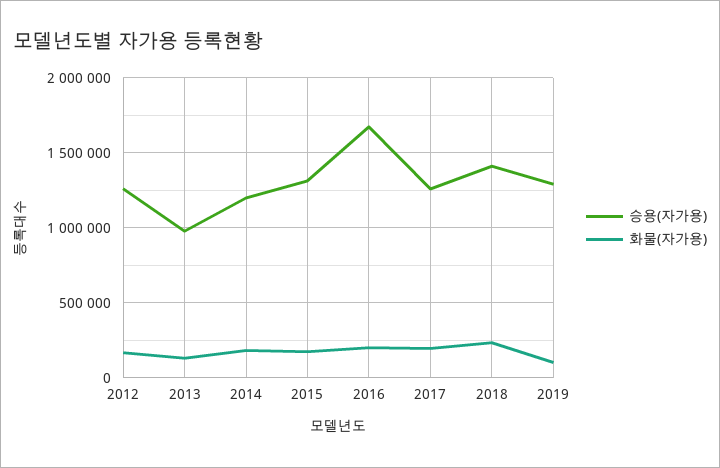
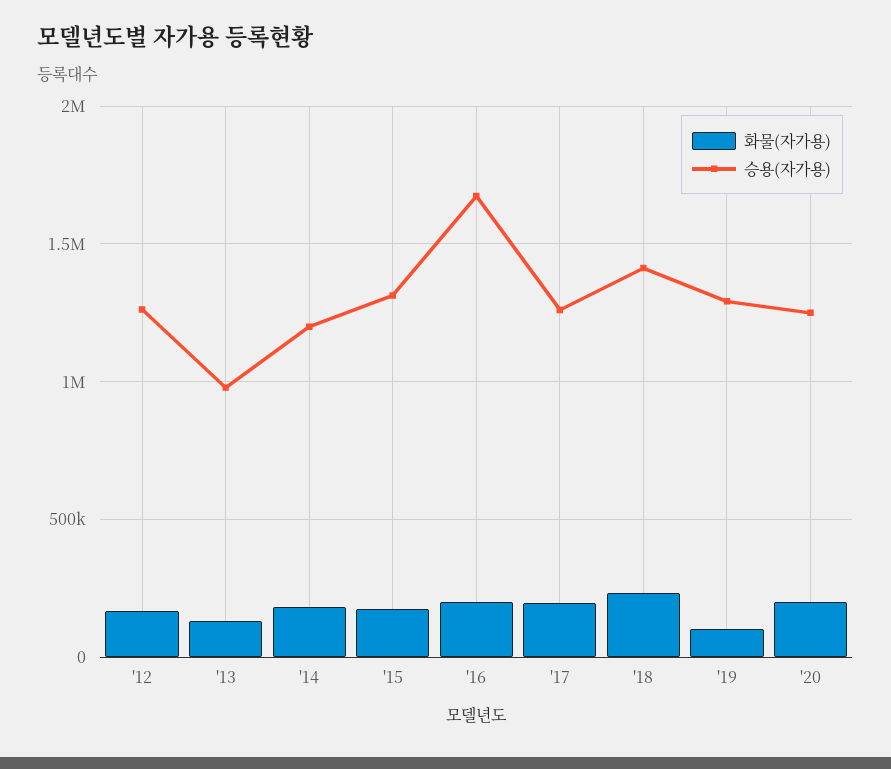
화물(자가용), '20: none -> 200000
승용(자가용), '20: none -> 1250000

